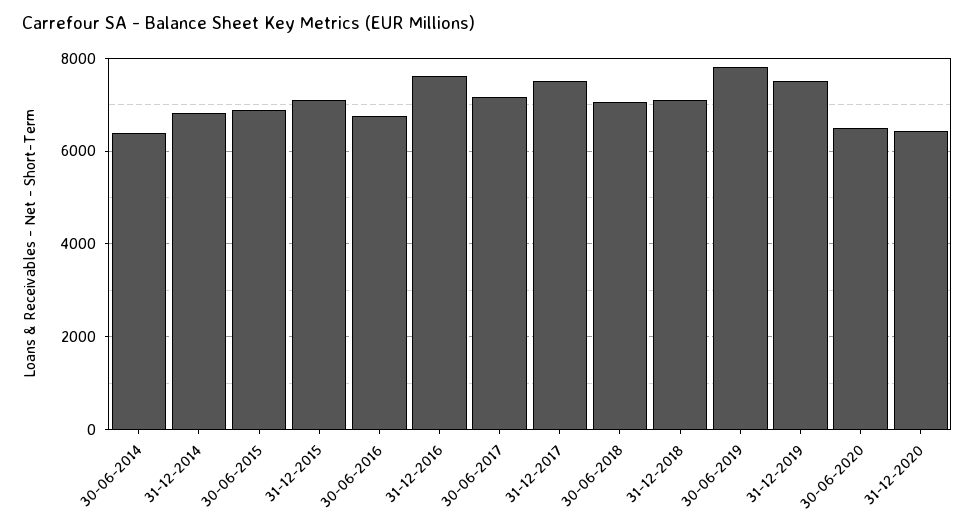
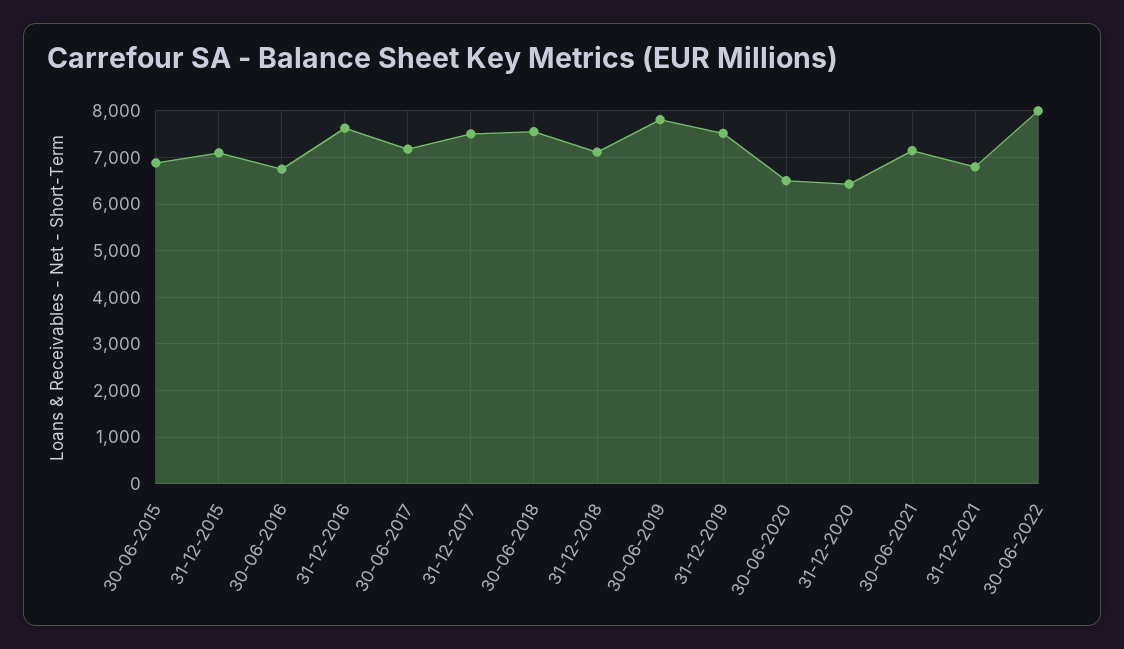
30-06-2014: 6400 -> none
31-12-2014: 6800 -> none
30-06-2018: 7000 -> 7600
30-06-2021: none -> 7200
31-12-2021: none -> 6800
30-06-2022: none -> 8000

